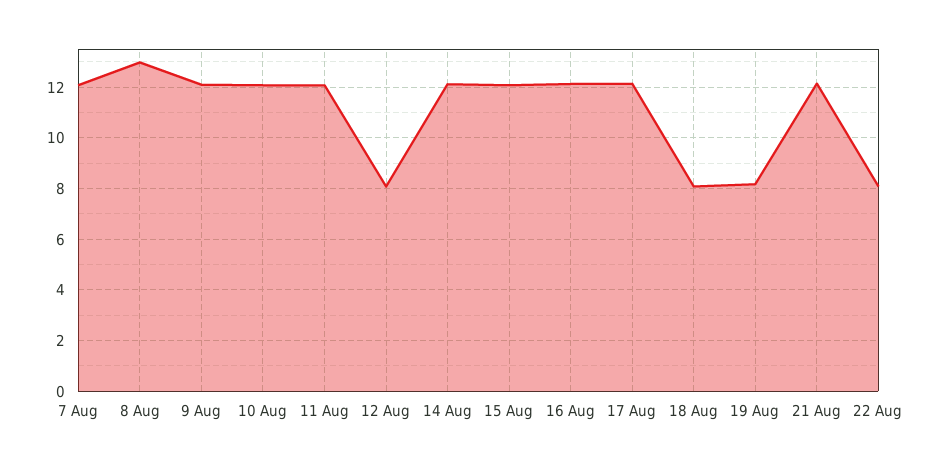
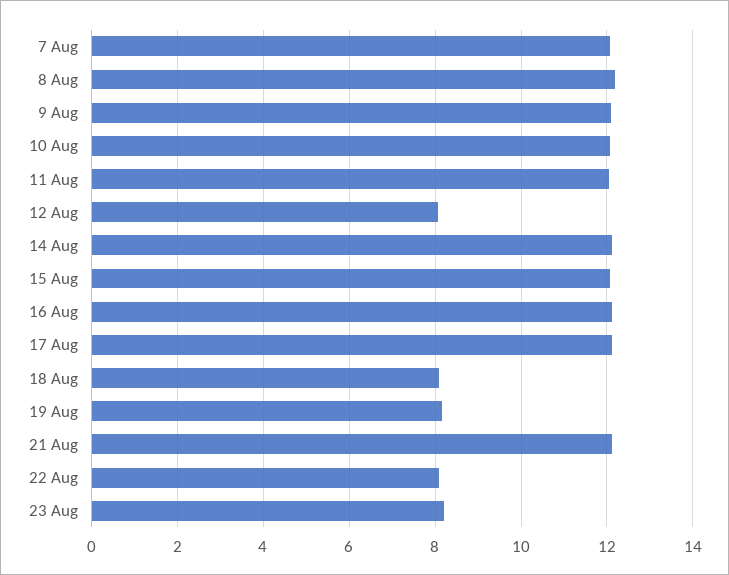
8 Aug: 13 -> 12.2
23 Aug: none -> 8.2

